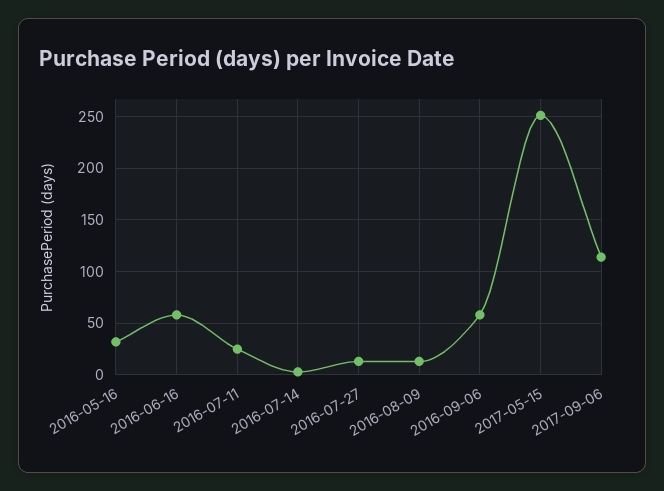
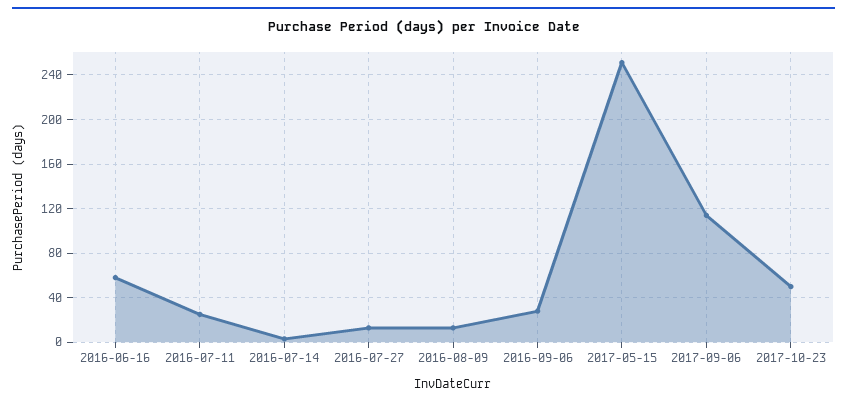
2016-05-16: 30 -> none
2016-09-06: 60 -> 30
2017-10-23: none -> 50

